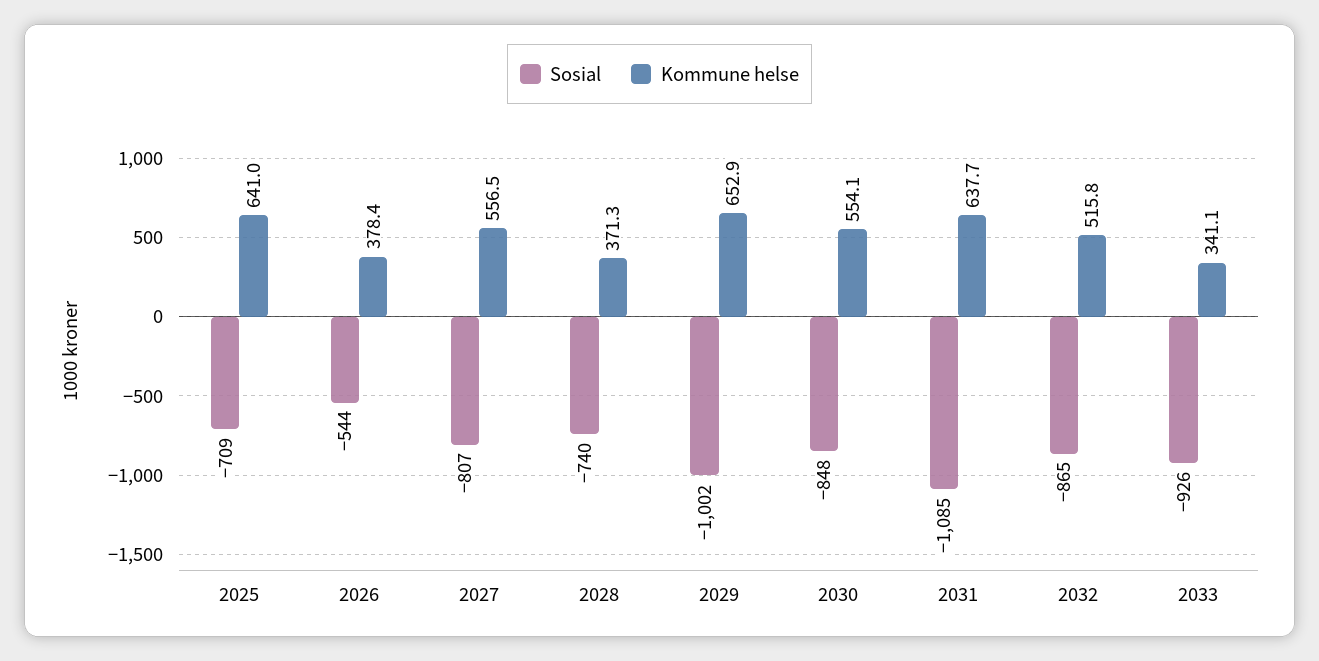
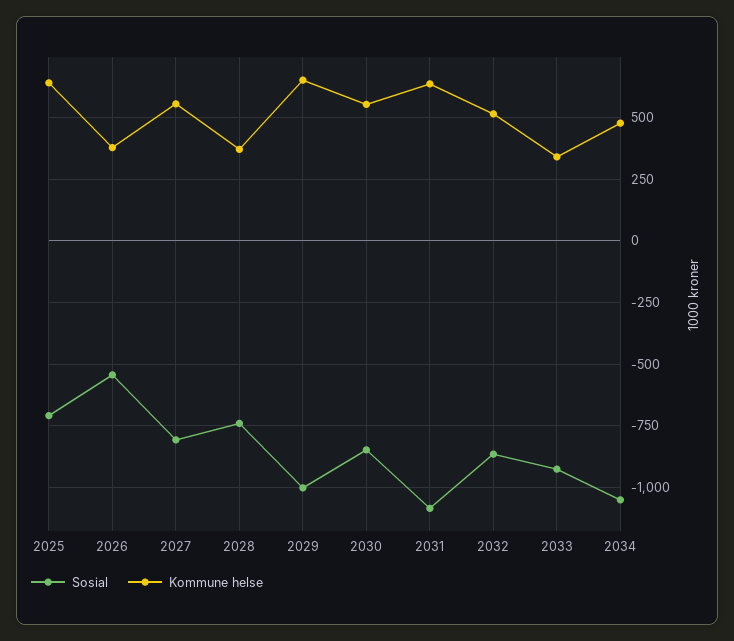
Sosial, 2034: none -> -1050
Kommune helse, 2034: none -> 475

